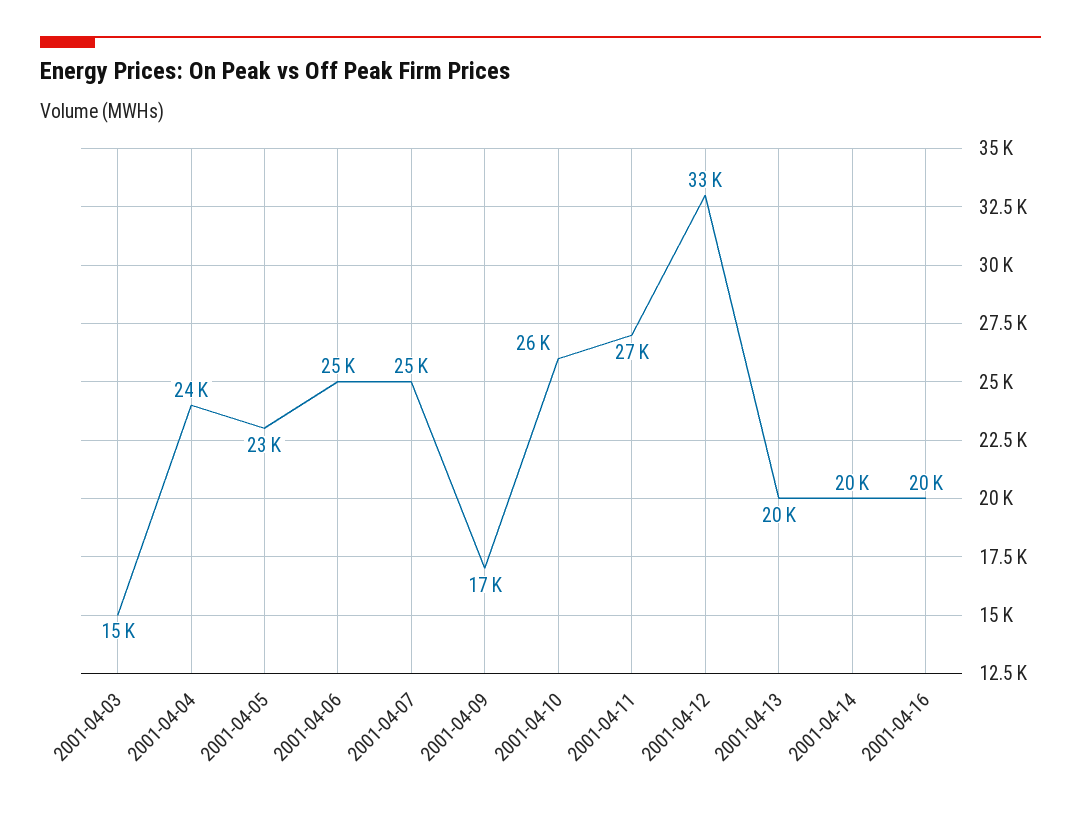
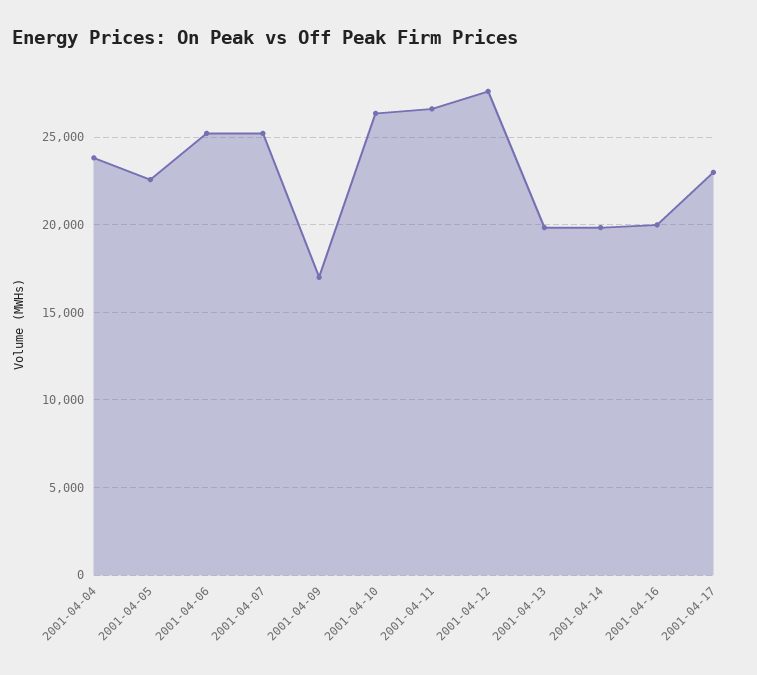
2001-04-03: 15000 -> none
2001-04-12: 33000 -> 27500
2001-04-17: none -> 23000

